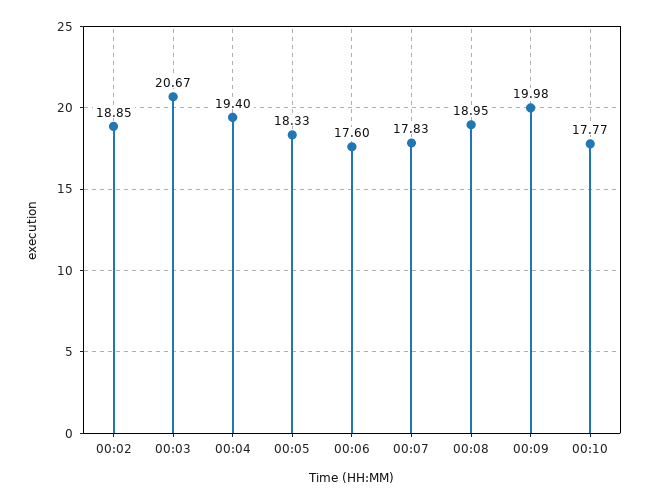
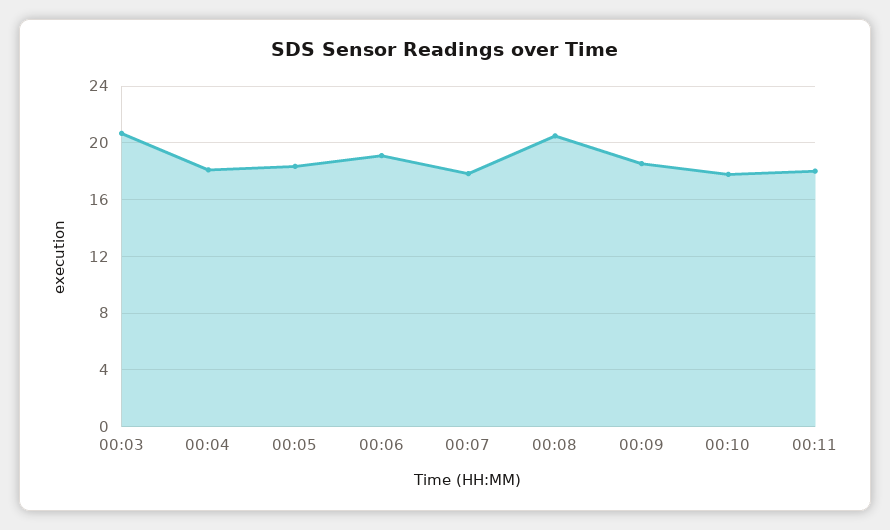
00:02: 18.85 -> none
00:04: 19.4 -> 18
00:06: 17.6 -> 19
00:08: 18.95 -> 20.5
00:09: 19.98 -> 18.5
00:11: none -> 18

